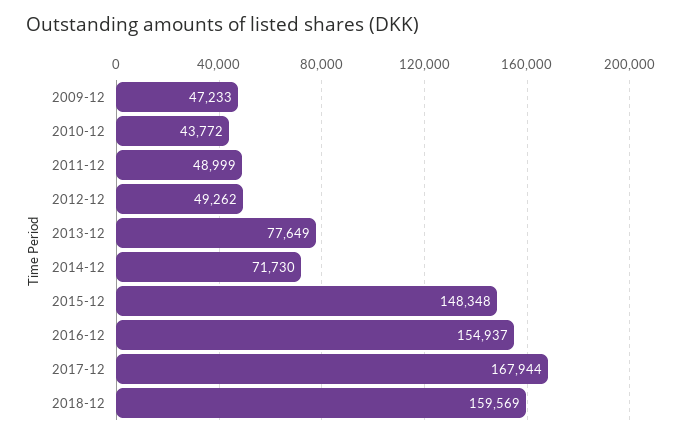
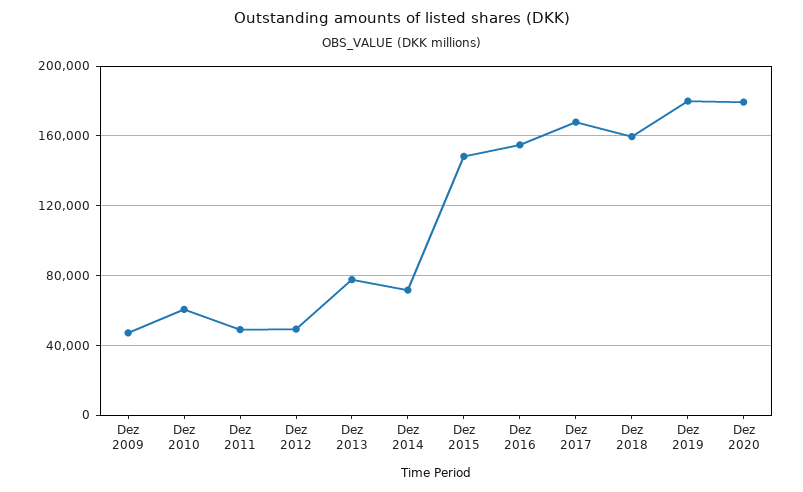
2010-12: 43772 -> 60000
Dez 2019: none -> 180000
Dez 2020: none -> 180000

